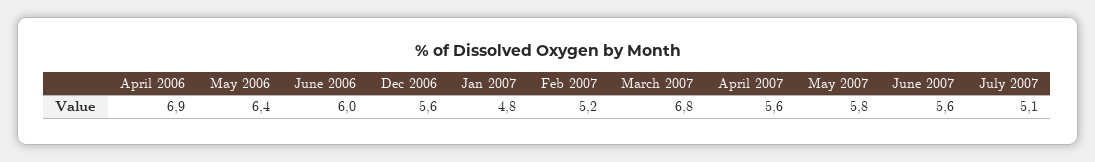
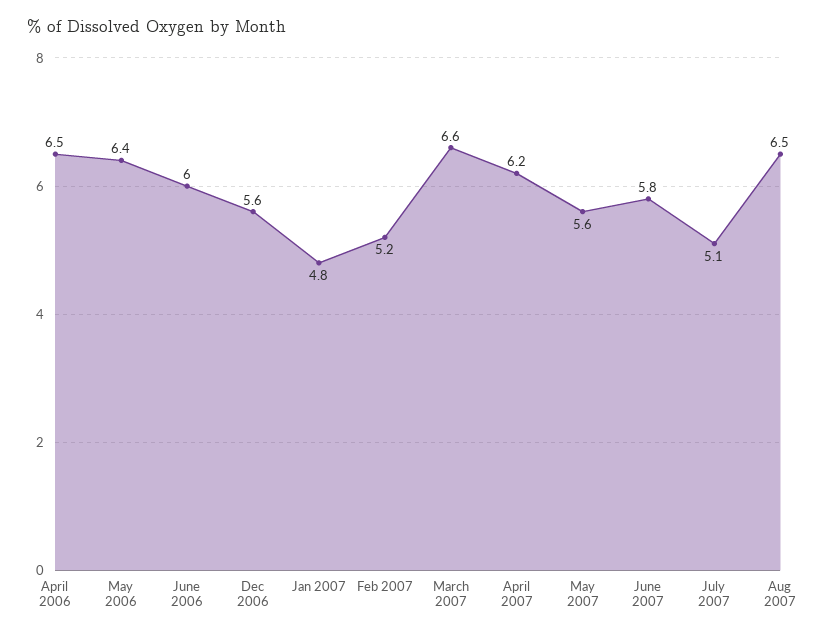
April 2006: 6.9 -> 6.5
March 2007: 6.8 -> 6.6
April 2007: 5.6 -> 6.2
May 2007: 5.8 -> 5.6
June 2007: 5.6 -> 5.8
Aug 2007: none -> 6.5

